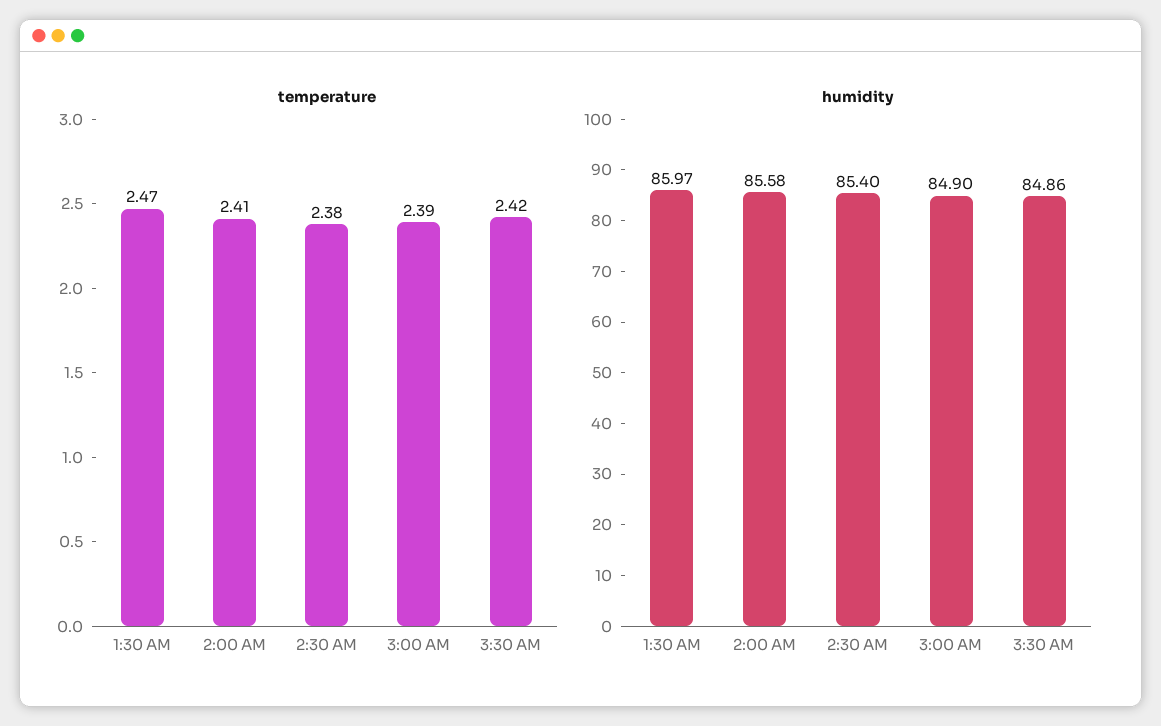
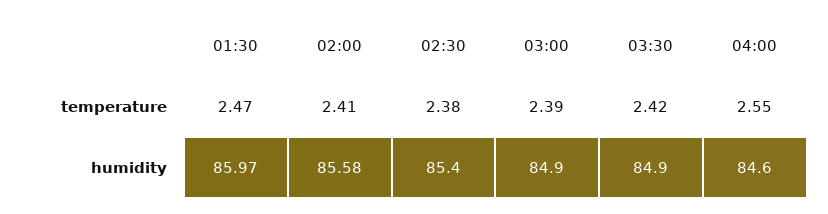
humidity, 3:30 AM: 84.86 -> 84.9
temperature, 04:00: none -> 2.55
humidity, 04:00: none -> 84.6

